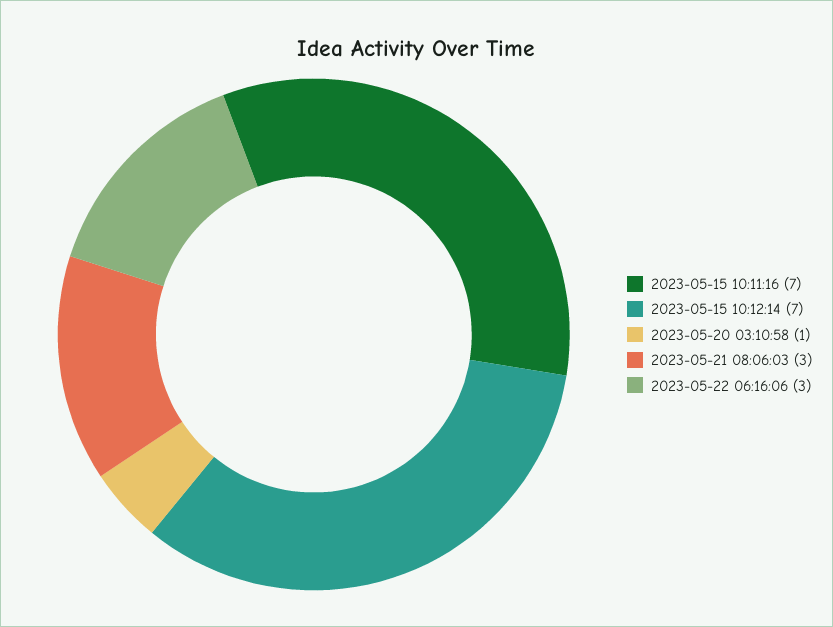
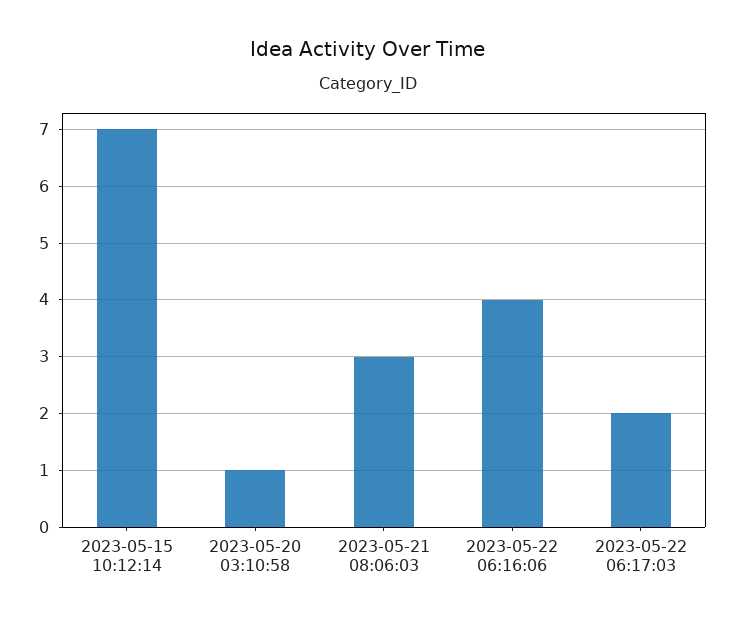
2023-05-15 10:11:16: 7 -> none
2023-05-22 06:16:06: 3 -> 4
2023-05-22 06:17:03: none -> 2

